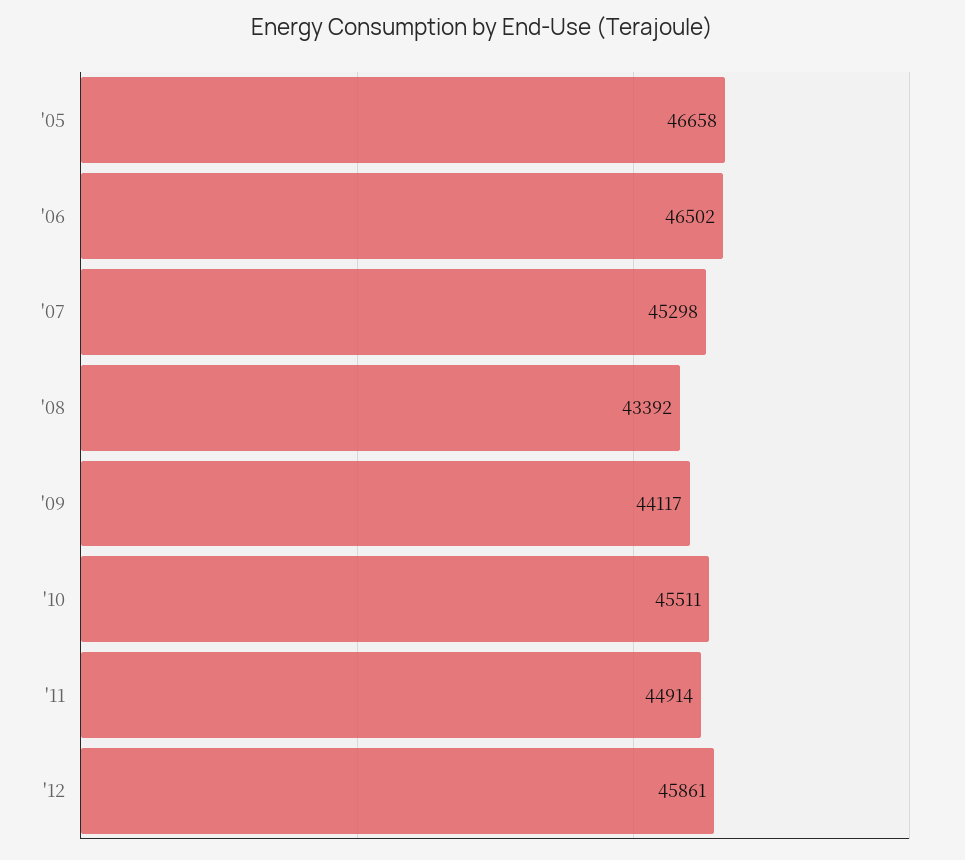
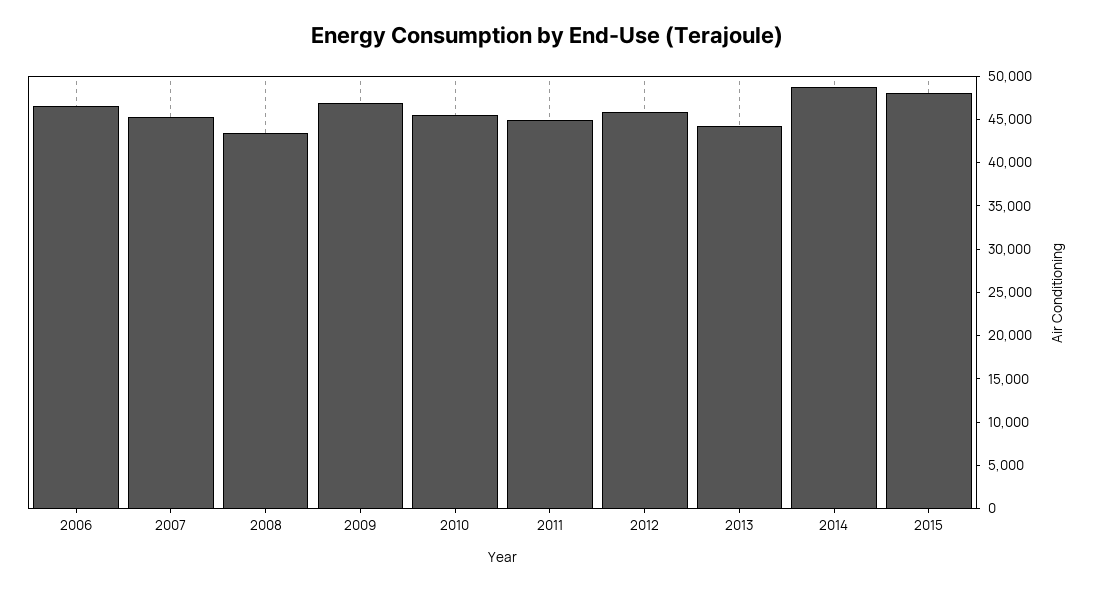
'05: 46658 -> none
'09: 44117 -> 47000
2013: none -> 44000
2014: none -> 49000
2015: none -> 48000

